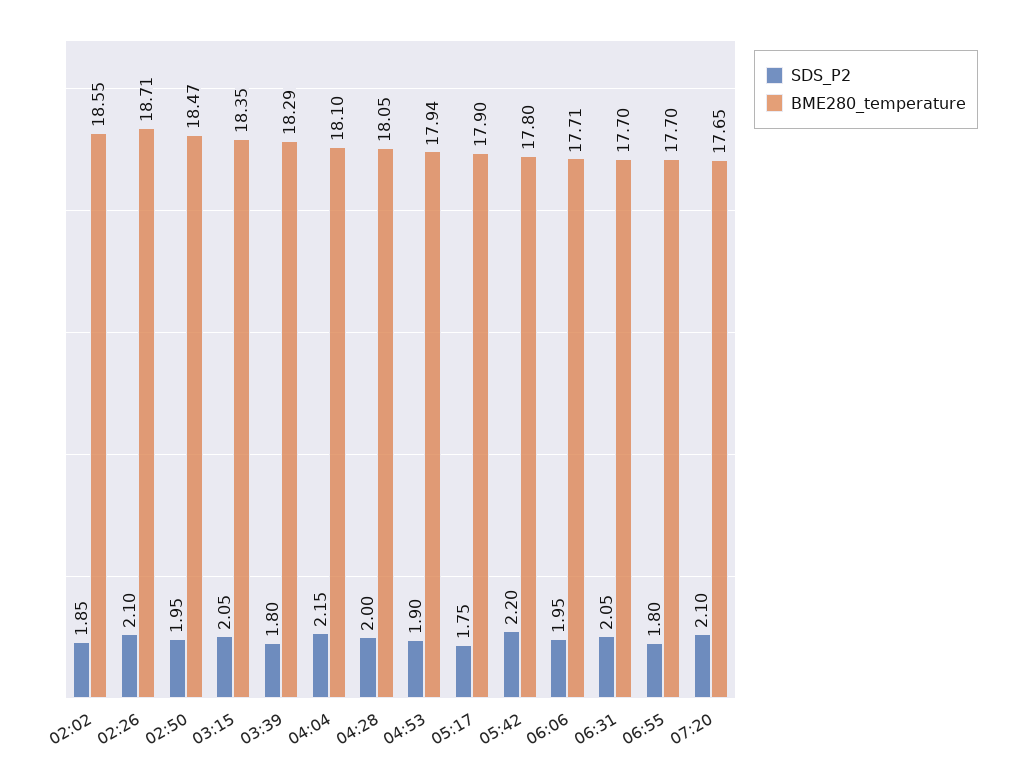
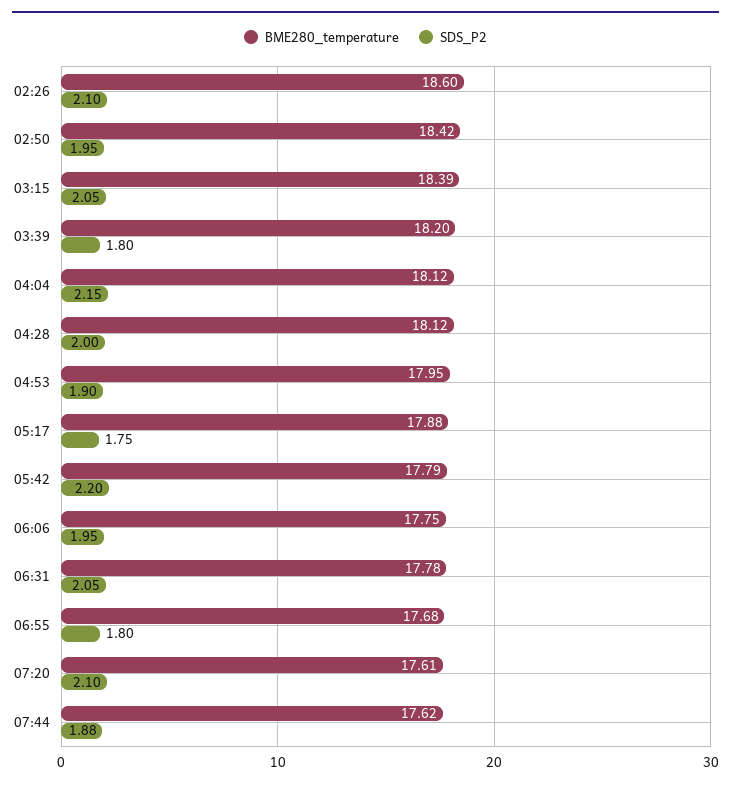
SDS_P2, 02:02: 1.85 -> none
BME280_temperature, 02:02: 18.55 -> none
BME280_temperature, 02:26: 18.71 -> 18.6
BME280_temperature, 02:50: 18.47 -> 18.42
BME280_temperature, 03:15: 18.35 -> 18.39
BME280_temperature, 03:39: 18.29 -> 18.2
BME280_temperature, 04:04: 18.1 -> 18.12
BME280_temperature, 04:28: 18.05 -> 18.12
BME280_temperature, 04:53: 17.94 -> 17.95
BME280_temperature, 05:17: 17.9 -> 17.88
BME280_temperature, 05:42: 17.8 -> 17.79
BME280_temperature, 06:06: 17.71 -> 17.75
BME280_temperature, 06:31: 17.7 -> 17.78
BME280_temperature, 06:55: 17.7 -> 17.68
BME280_temperature, 07:20: 17.65 -> 17.61
BME280_temperature, 07:44: none -> 17.62
SDS_P2, 07:44: none -> 1.88

